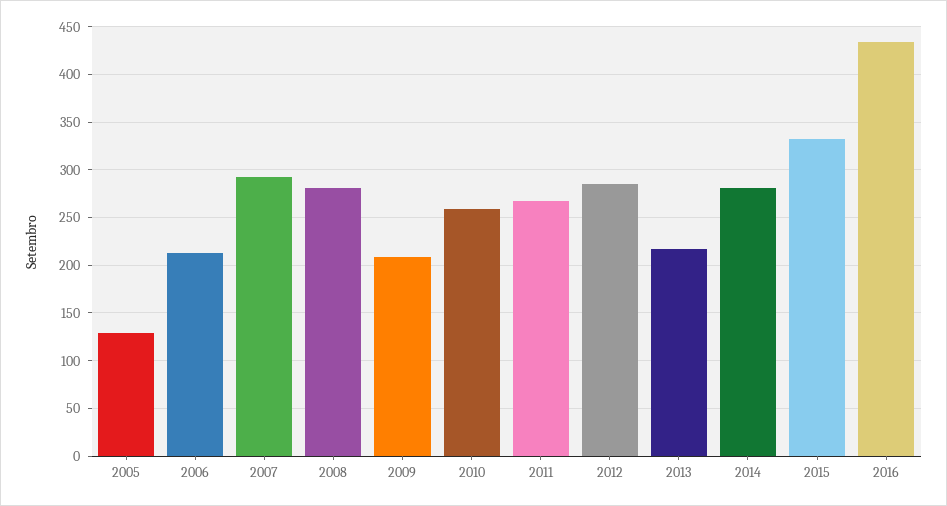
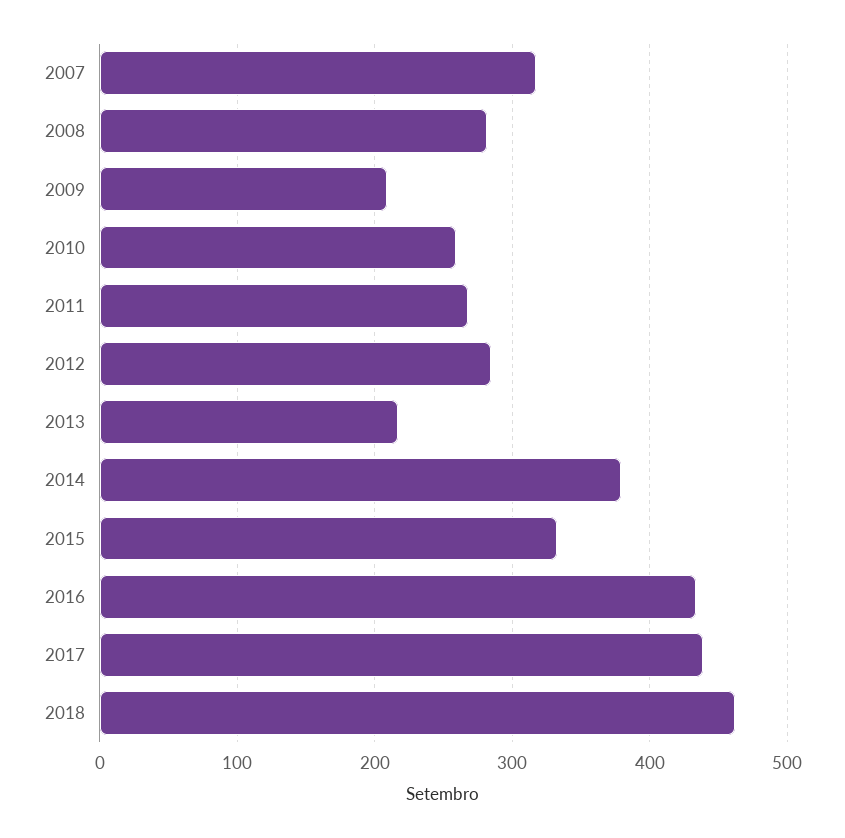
2005: 130 -> none
2006: 210 -> none
2007: 290 -> 320
2014: 280 -> 380
2017: none -> 440
2018: none -> 460

